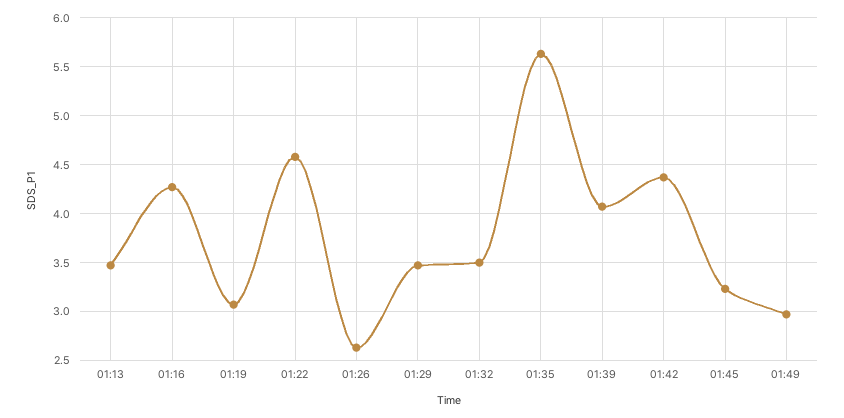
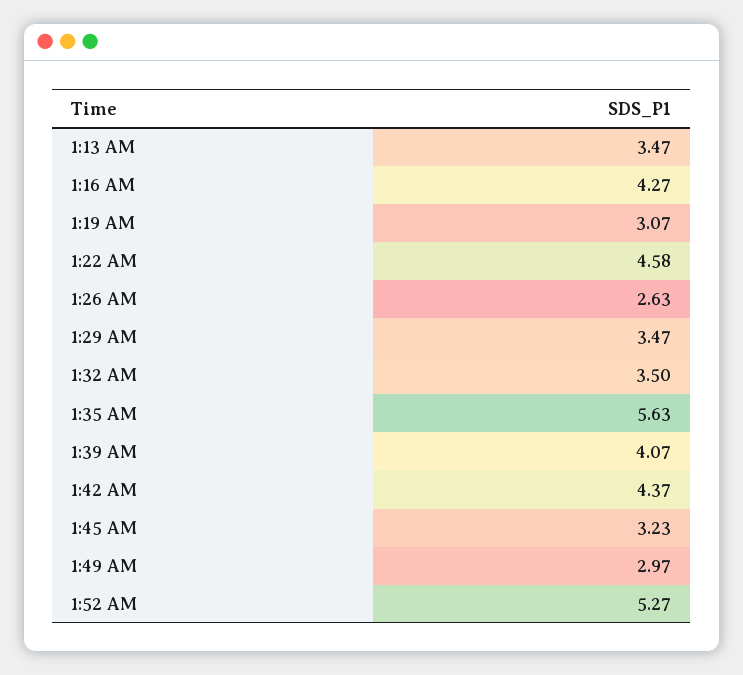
1:52 AM: none -> 5.27

